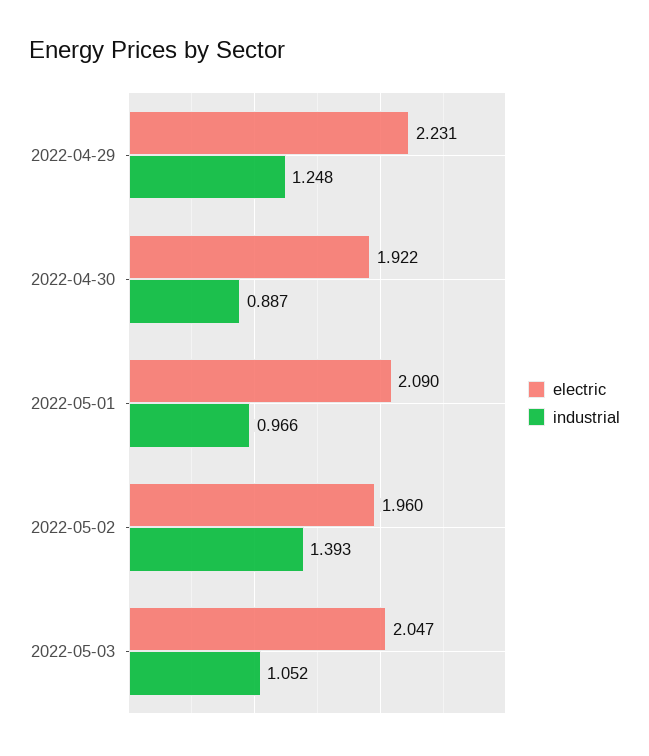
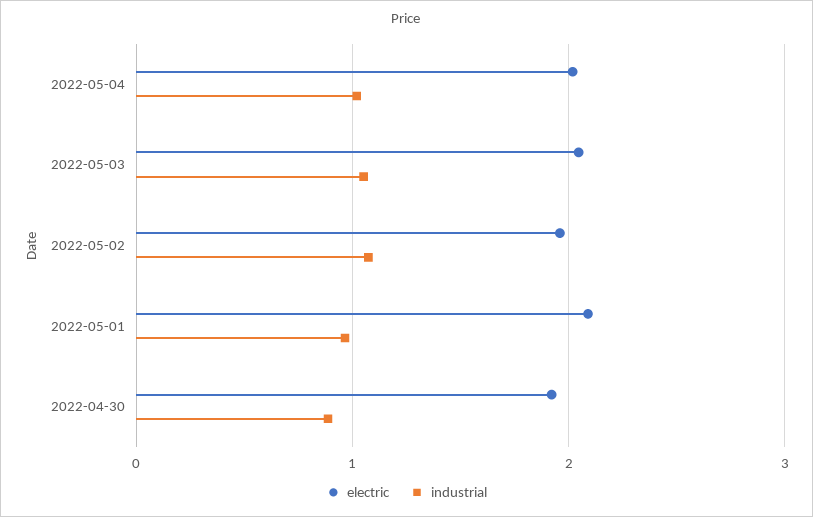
electric, 2022-04-29: 2.231 -> none
industrial, 2022-04-29: 1.248 -> none
industrial, 2022-05-02: 1.393 -> 1.1
electric, 2022-05-04: none -> 2
industrial, 2022-05-04: none -> 1

